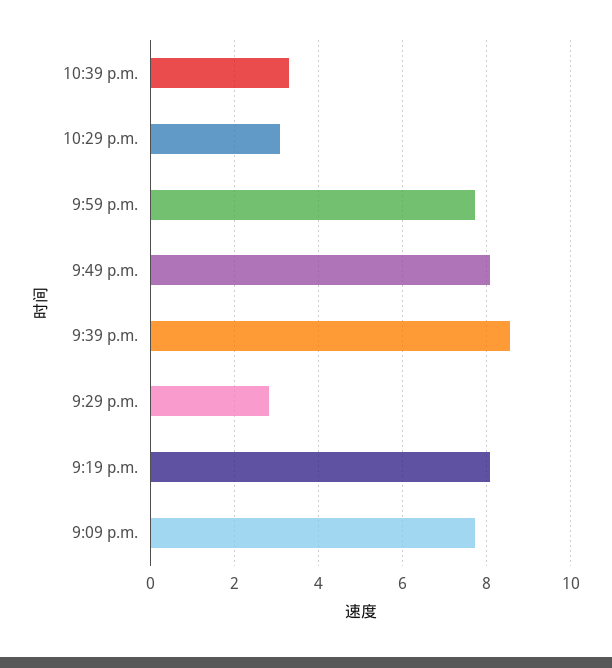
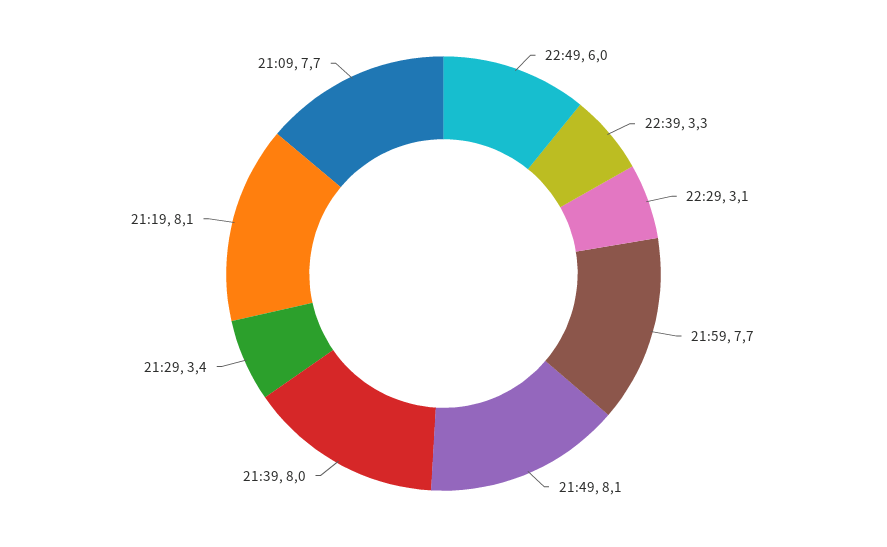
9:39 p.m.: 8.6 -> 8
9:29 p.m.: 2.8 -> 3.4
22:49: none -> 6

